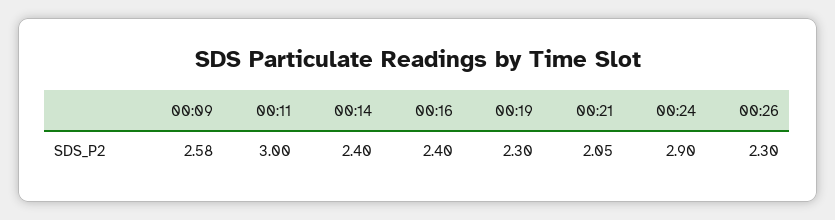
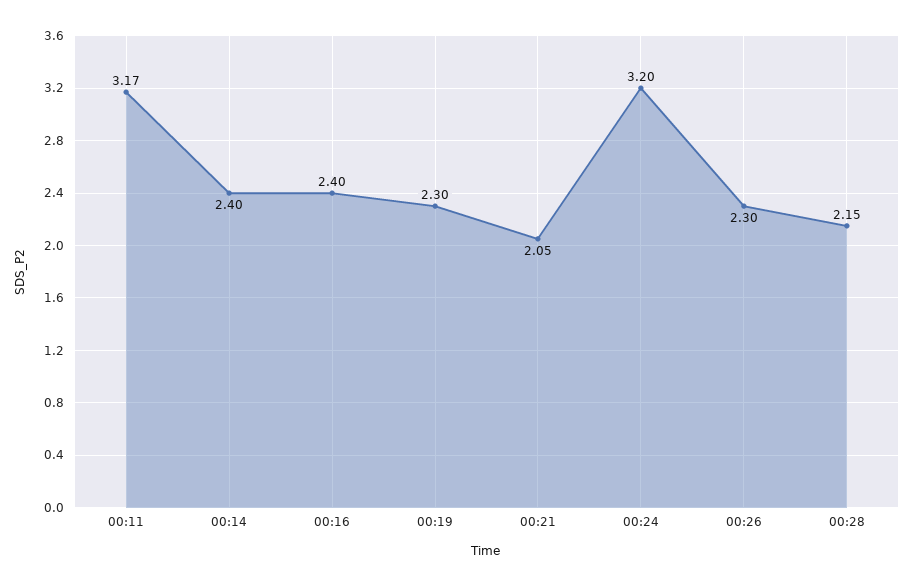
00:09: 2.58 -> none
00:11: 3 -> 3.17
00:24: 2.9 -> 3.2
00:28: none -> 2.15

